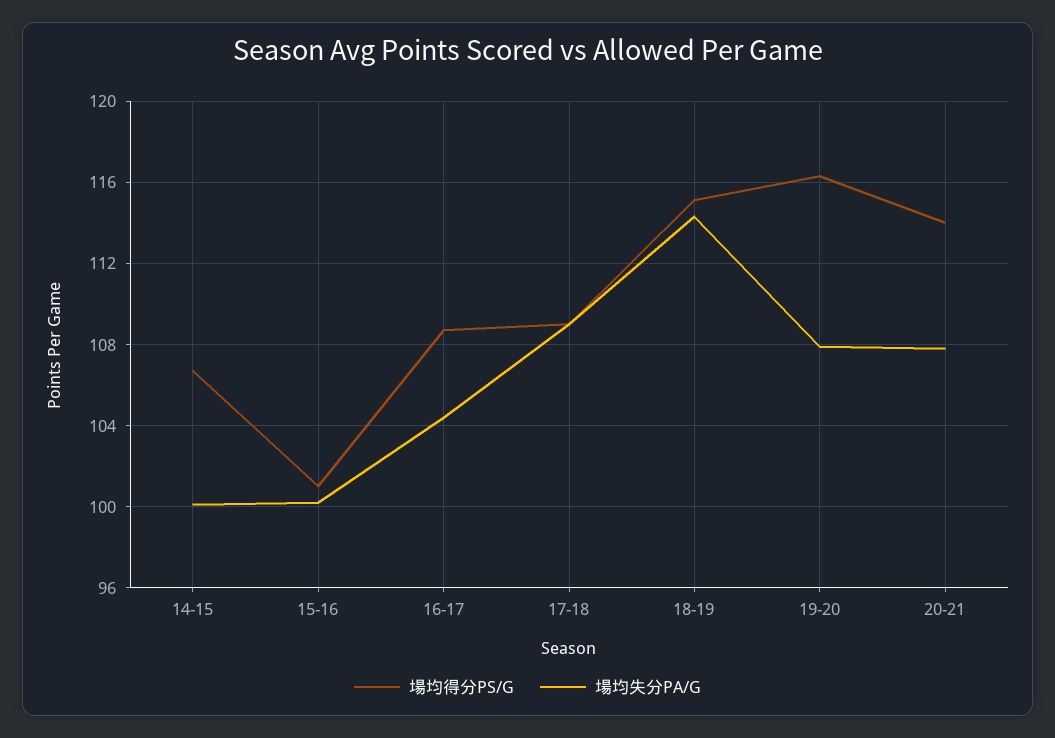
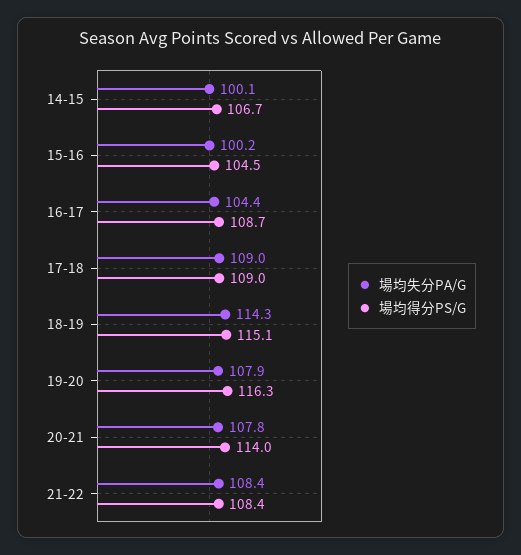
場均得分PS/G, 15-16: 101 -> 104.5
場均失分PA/G, 21-22: none -> 108.4
場均得分PS/G, 21-22: none -> 108.4

